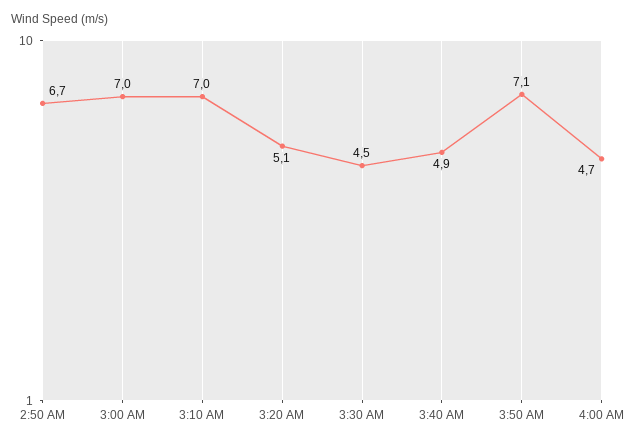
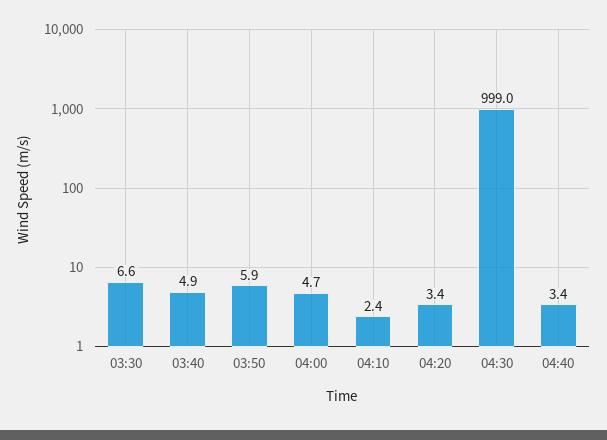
2:50 AM: 6.7 -> none
3:00 AM: 7 -> none
3:10 AM: 7 -> none
3:20 AM: 5.1 -> none
3:30 AM: 4.5 -> 6.6
3:50 AM: 7.1 -> 5.9
04:10: none -> 2.4
04:20: none -> 3.4
04:30: none -> 999
04:40: none -> 3.4

